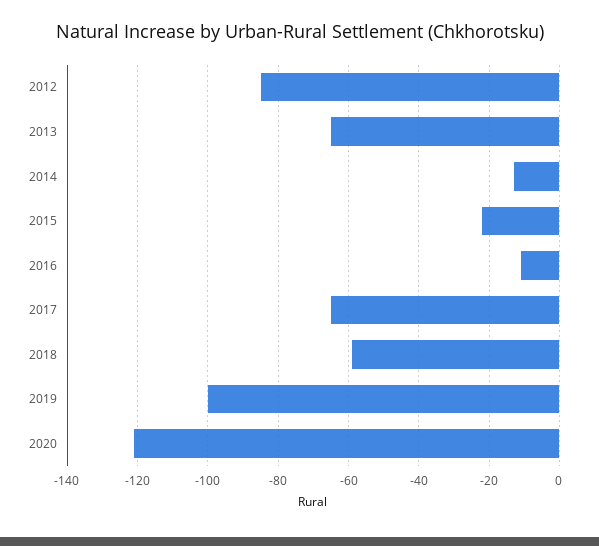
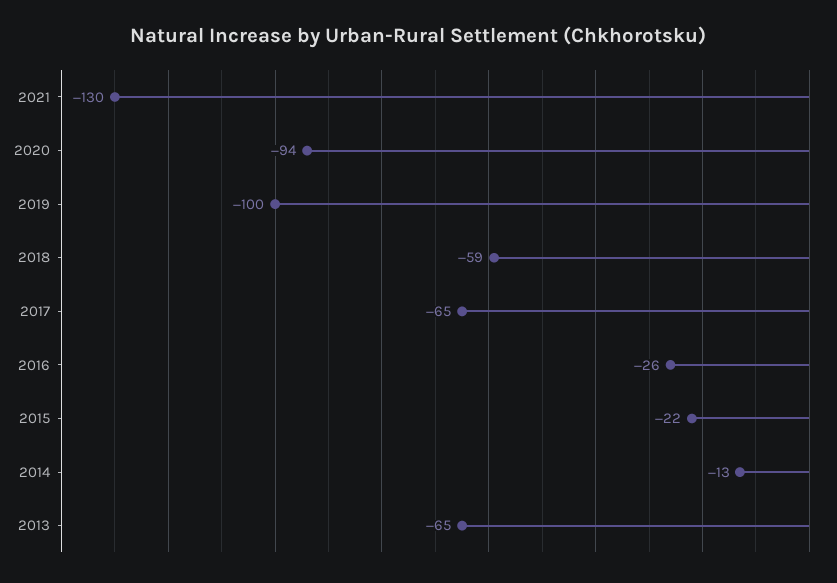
2012: -85 -> none
2016: -10 -> -26
2020: -120 -> -94
2021: none -> -130

